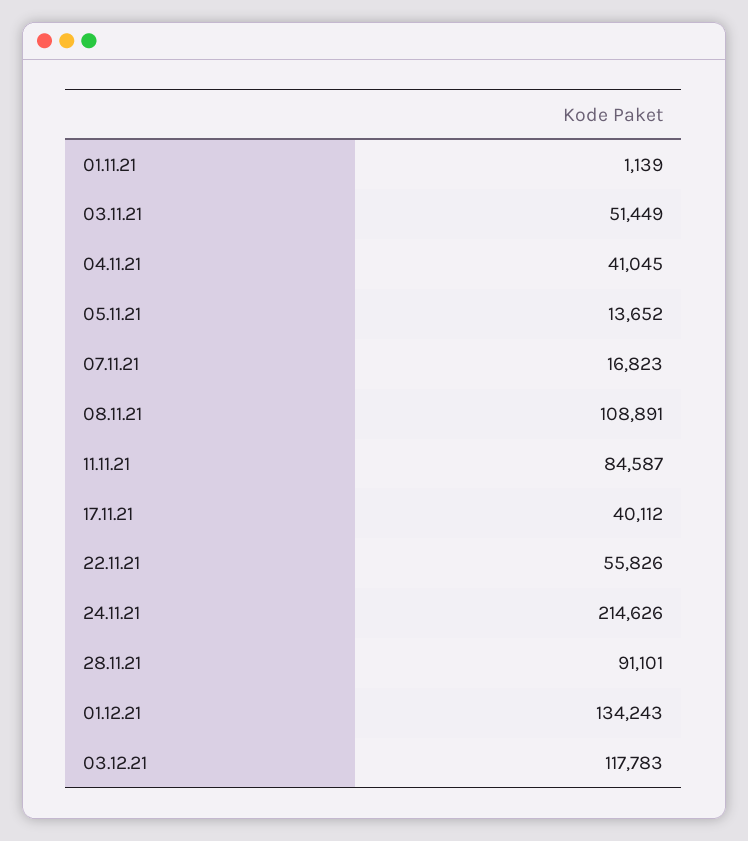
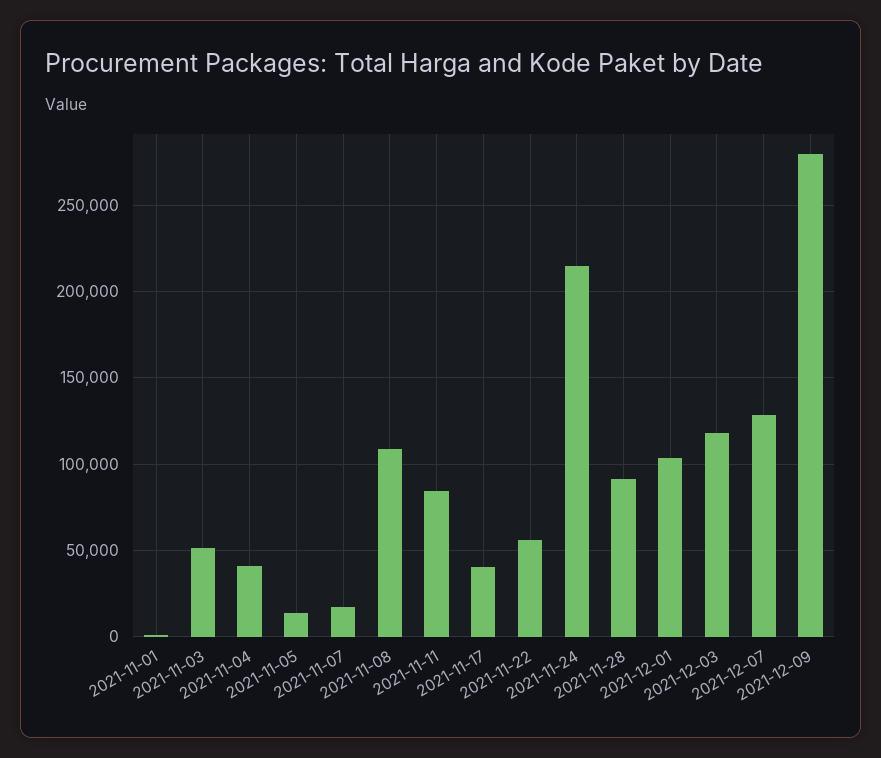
01.12.21: 134243 -> 105000
2021-12-07: none -> 130000
2021-12-09: none -> 280000

